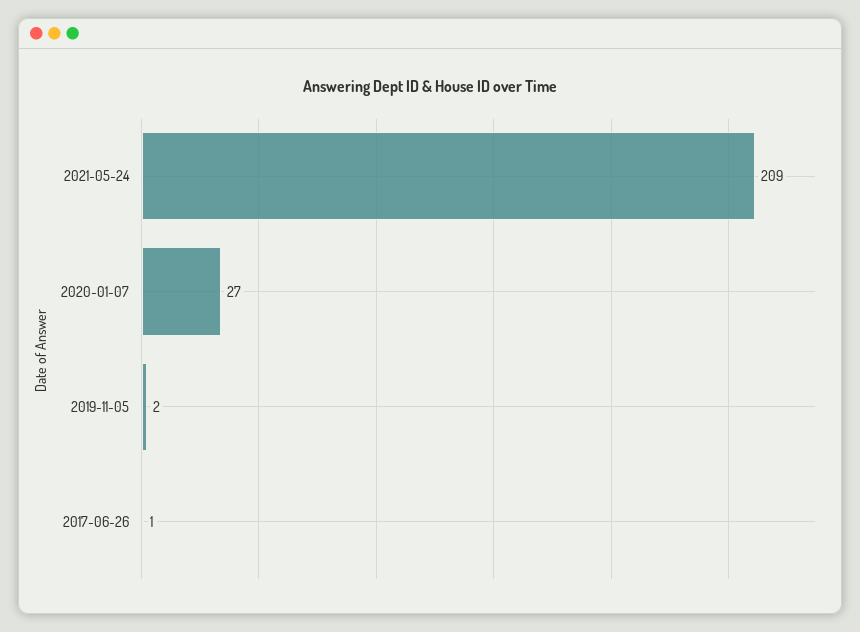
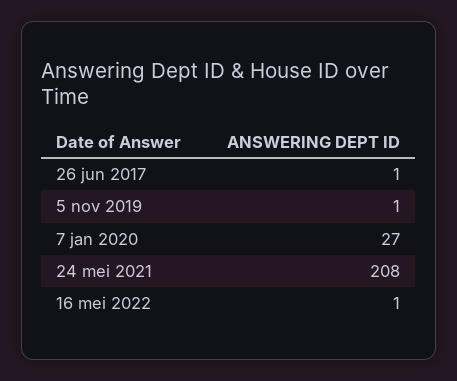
2021-05-24: 209 -> 208
2019-11-05: 2 -> 1
16 mei 2022: none -> 1

